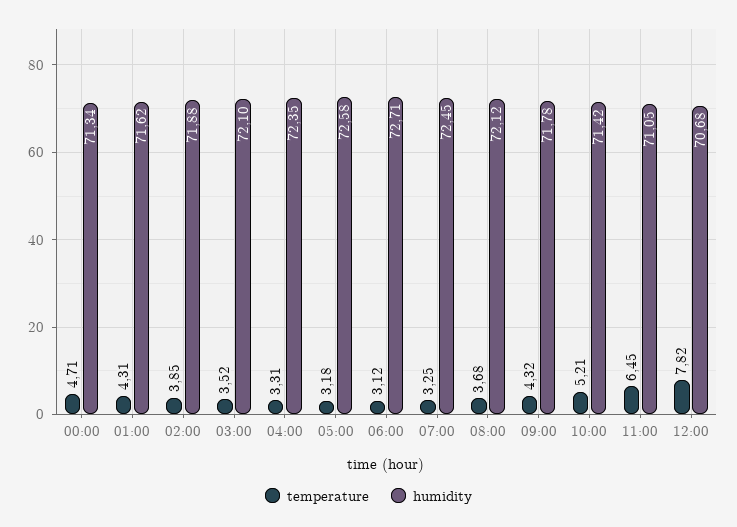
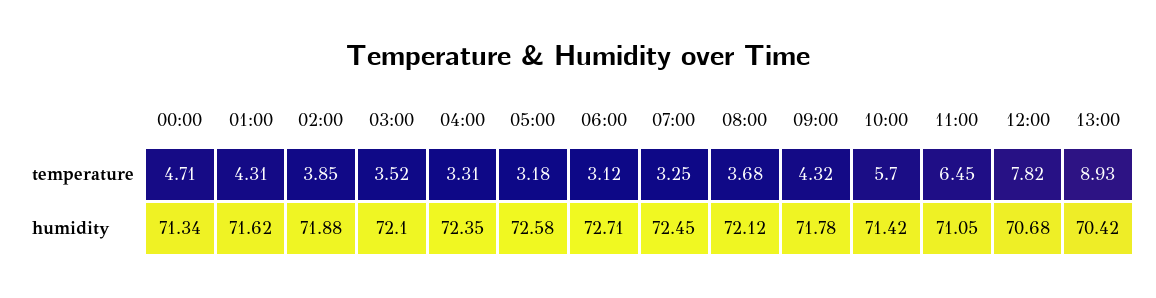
temperature, 10:00: 5.21 -> 5.7
temperature, 13:00: none -> 8.93
humidity, 13:00: none -> 70.42

